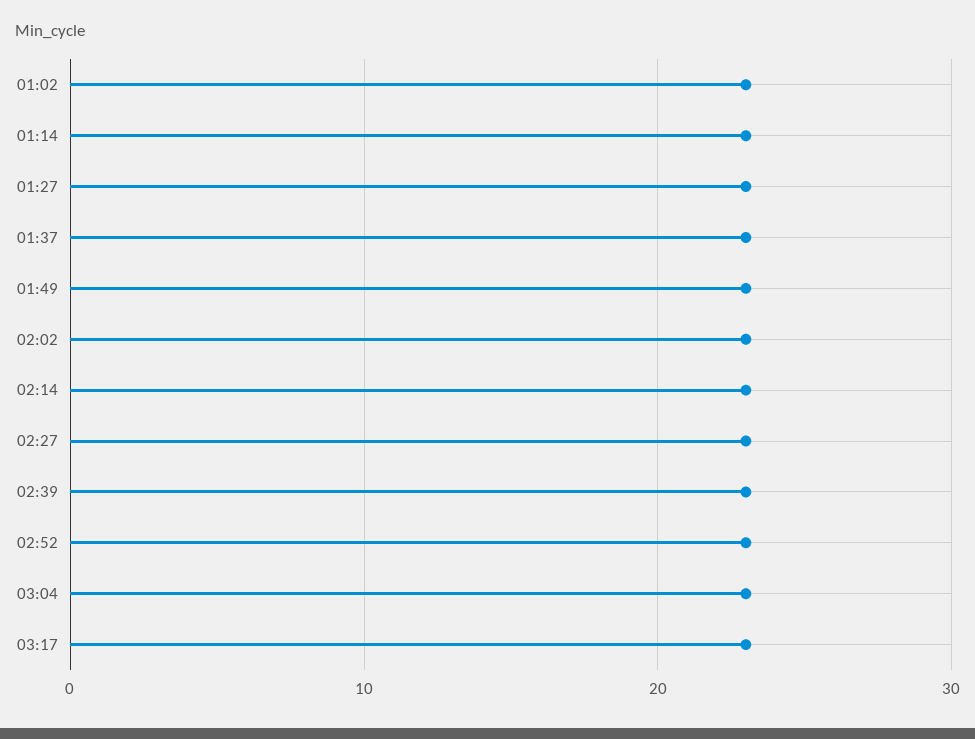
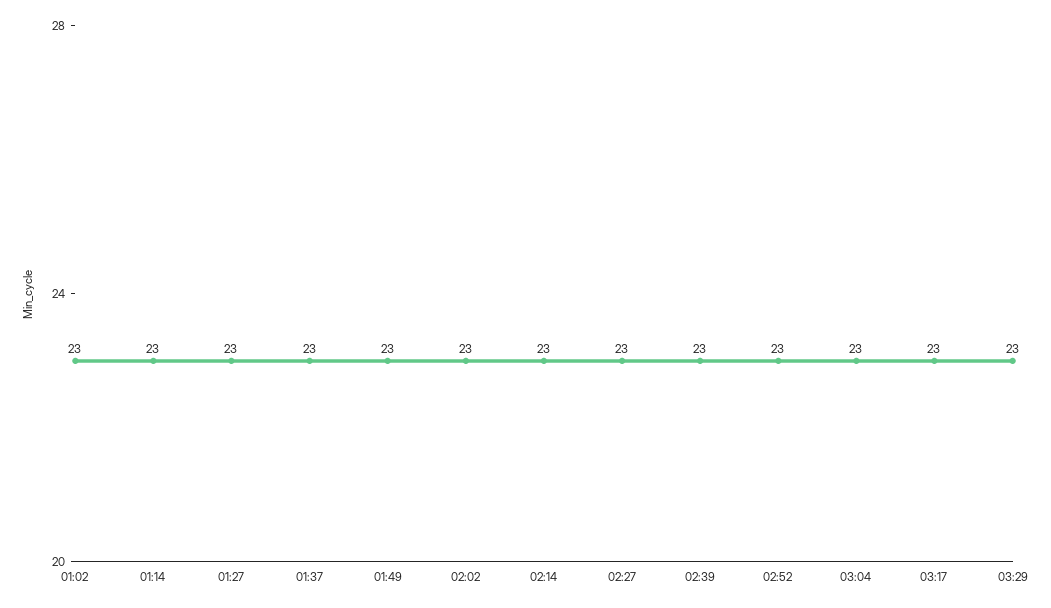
03:29: none -> 23

